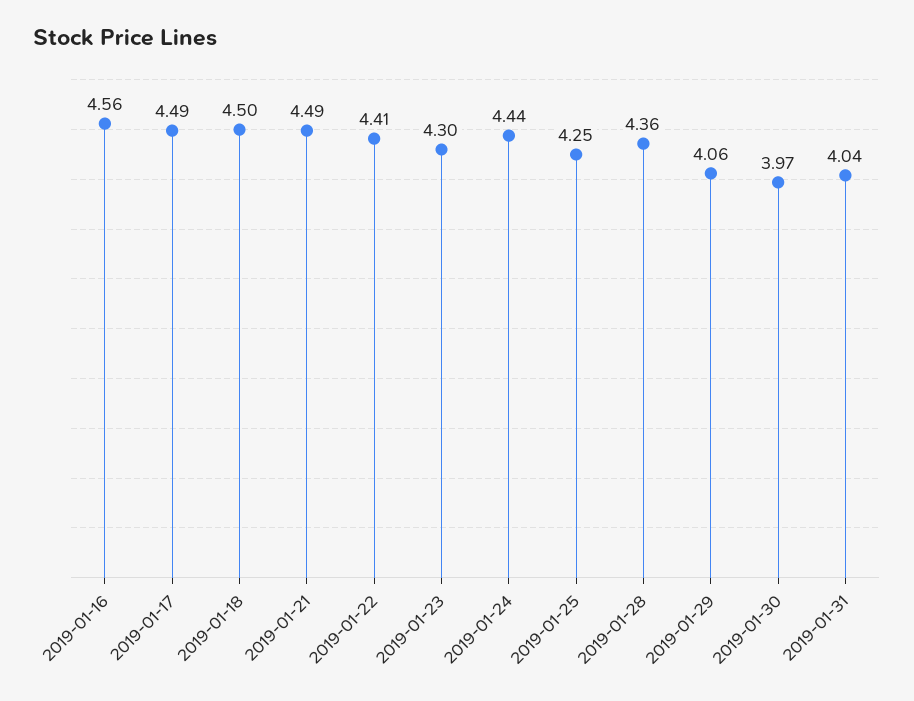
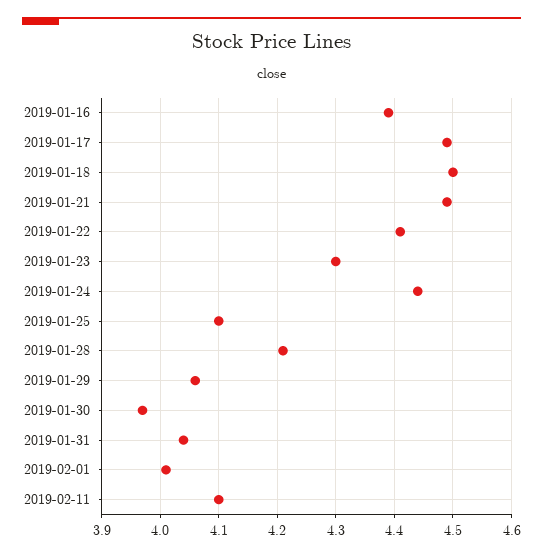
2019-01-16: 4.56 -> 4.4
2019-01-25: 4.25 -> 4.1
2019-01-28: 4.36 -> 4.2
2019-02-01: none -> 4
2019-02-11: none -> 4.1

